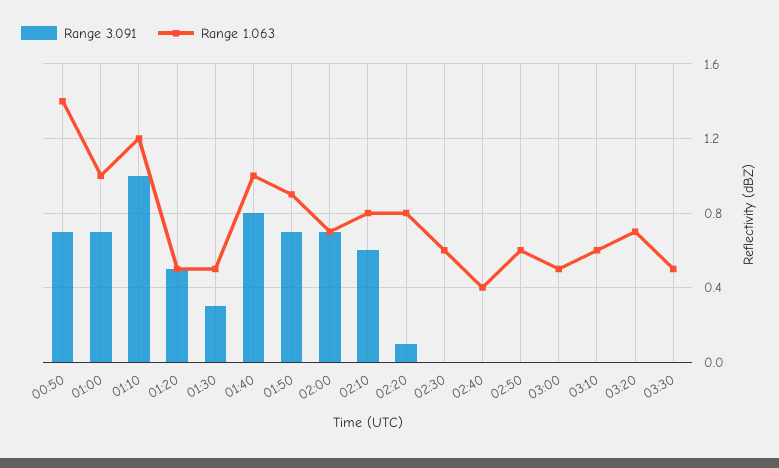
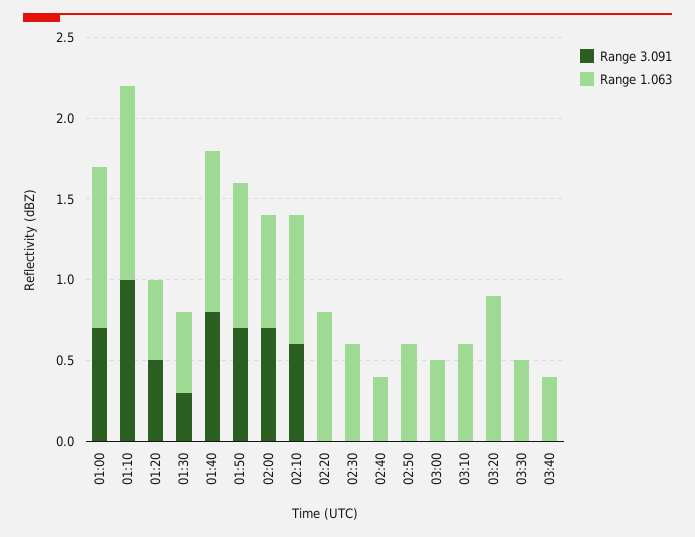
Range 3.091, 00:50: 0.7 -> none
Range 1.063, 00:50: 1.4 -> none
Range 3.091, 02:20: 0.1 -> 0
Range 1.063, 03:20: 0.7 -> 0.9
Range 3.091, 03:40: none -> 0
Range 1.063, 03:40: none -> 0.4

